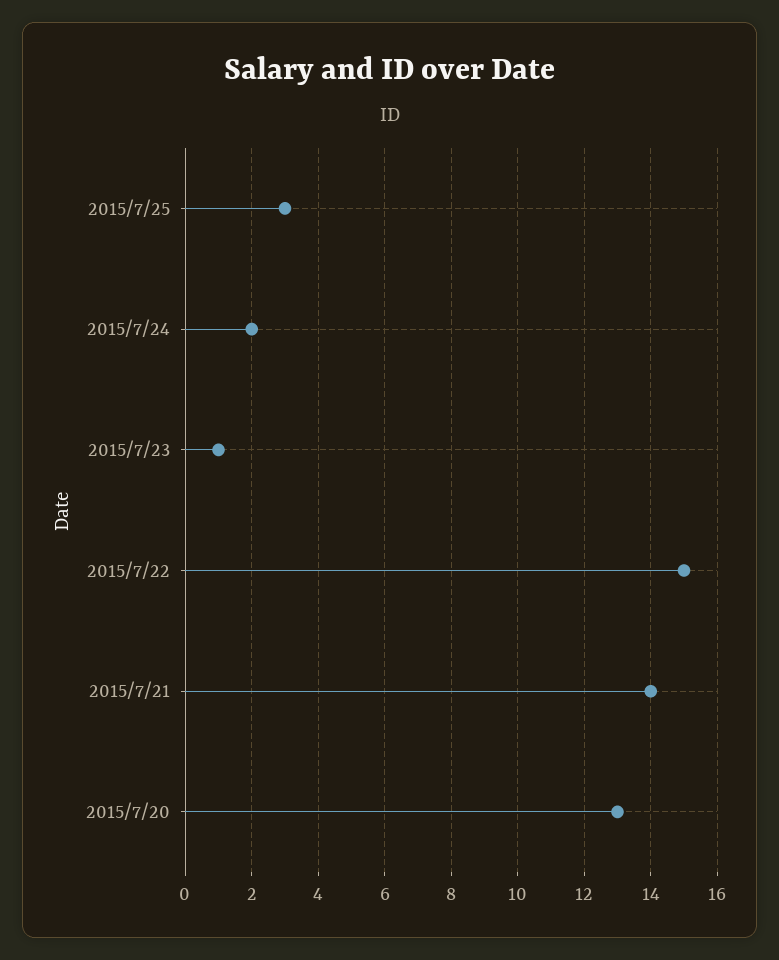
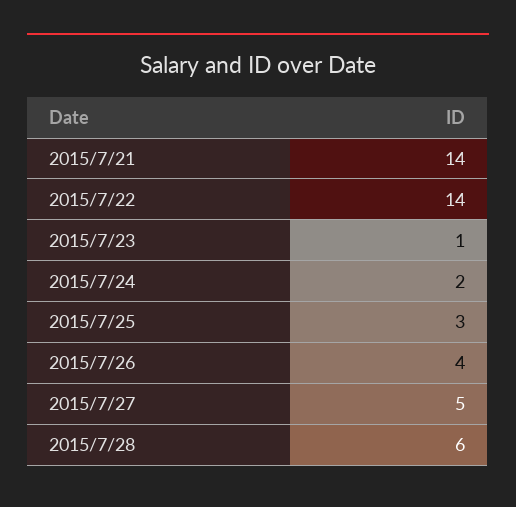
2015/7/22: 15 -> 14
2015/7/20: 13 -> none
2015/7/26: none -> 4
2015/7/27: none -> 5
2015/7/28: none -> 6

